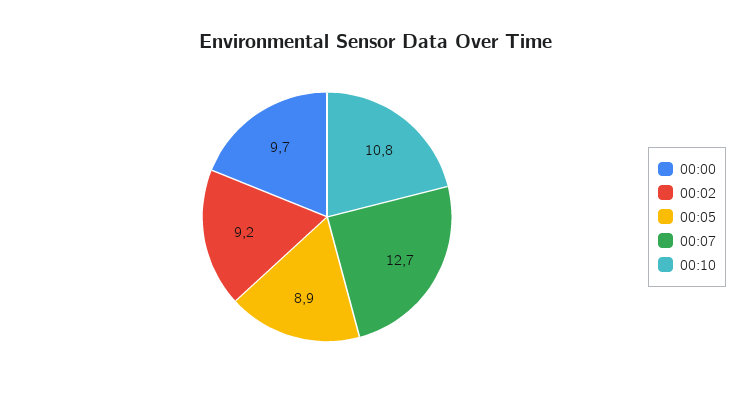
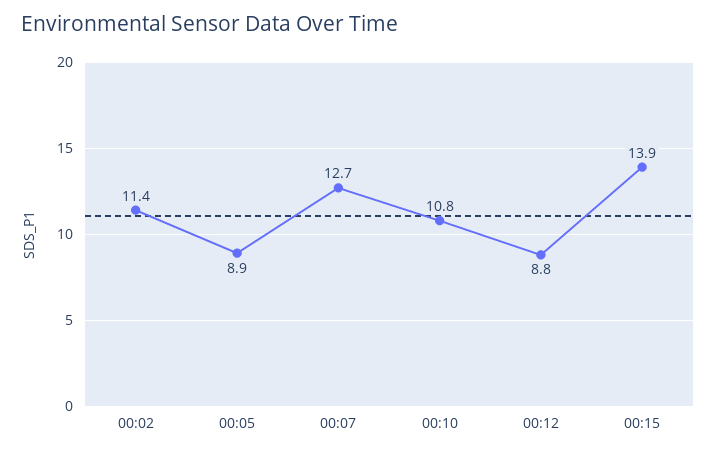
00:00: 9.7 -> none
00:02: 9.2 -> 11.4
00:12: none -> 8.8
00:15: none -> 13.9

